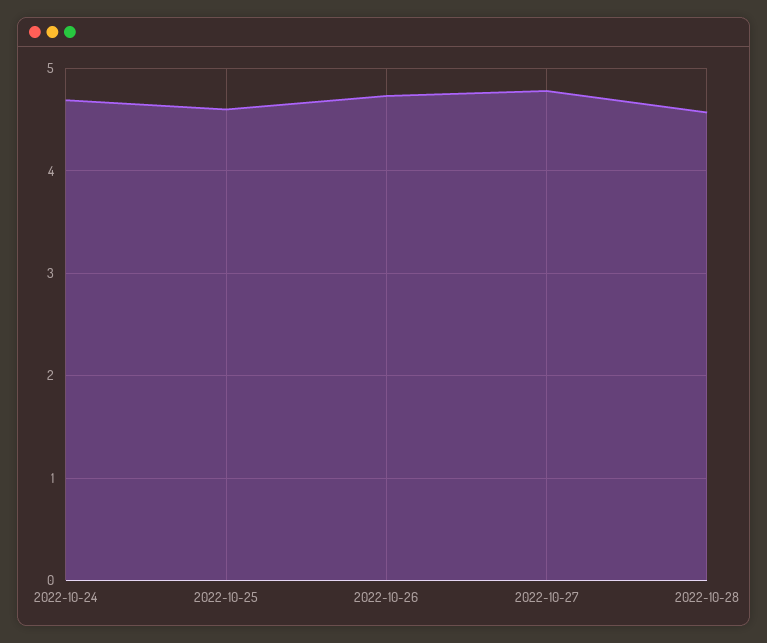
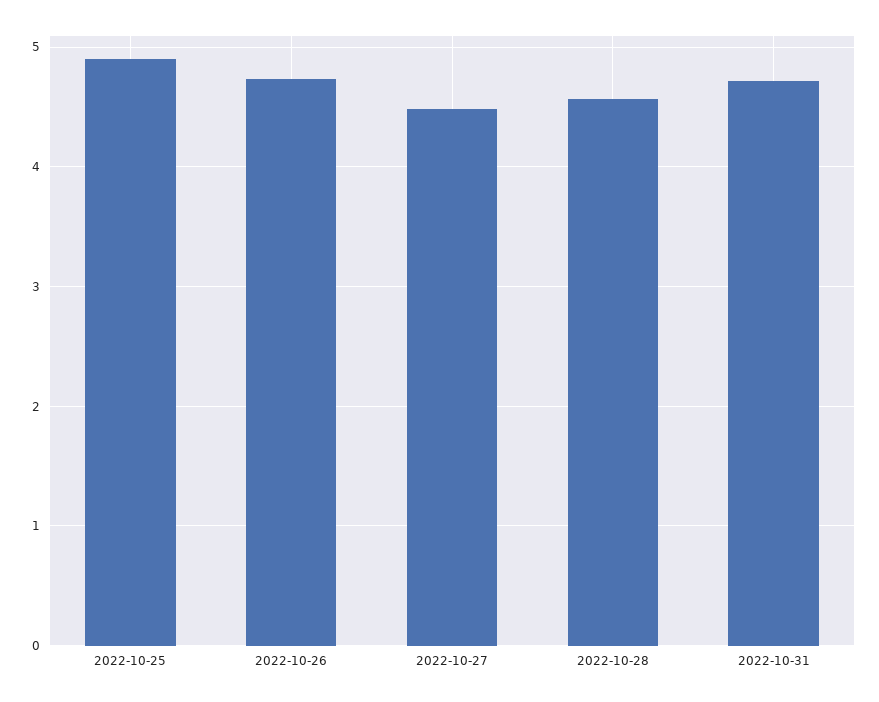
2022-10-24: 4.7 -> none
2022-10-25: 4.6 -> 4.9
2022-10-27: 4.8 -> 4.5
2022-10-31: none -> 4.7

